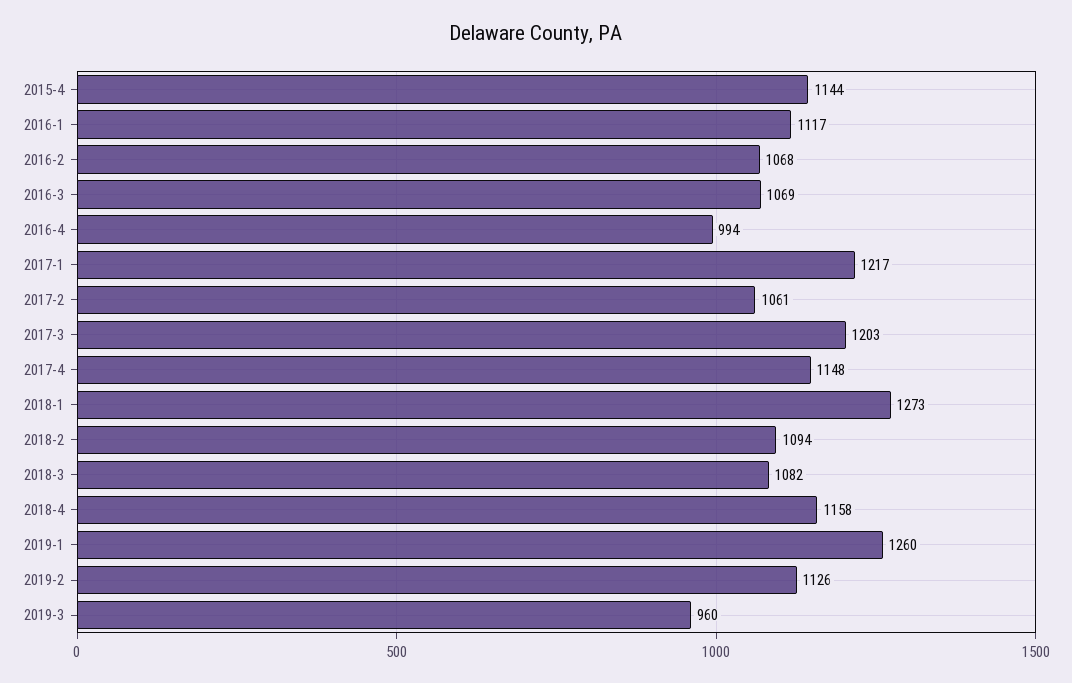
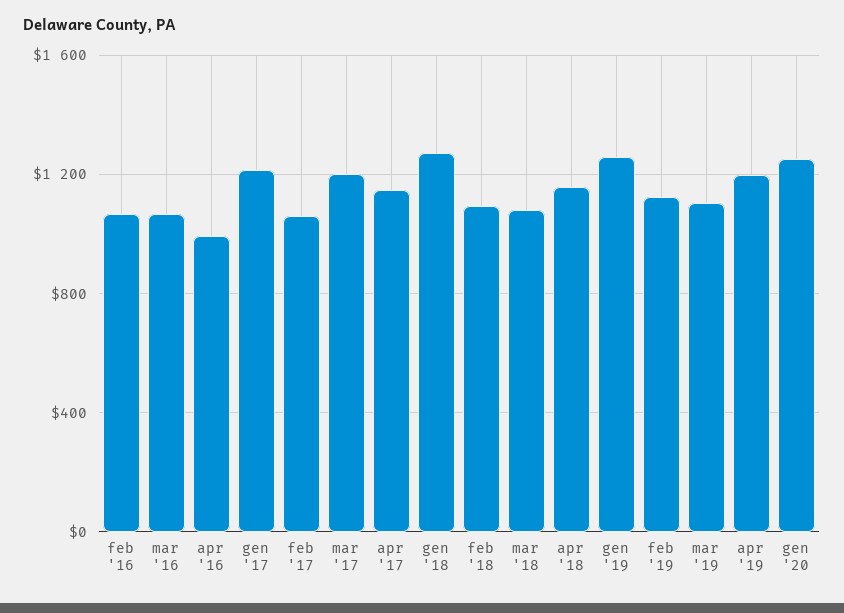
2015-4: 1144 -> none
2016-1: 1117 -> none
2019-3: 960 -> 1100
apr '19: none -> 1200
gen '20: none -> 1250

